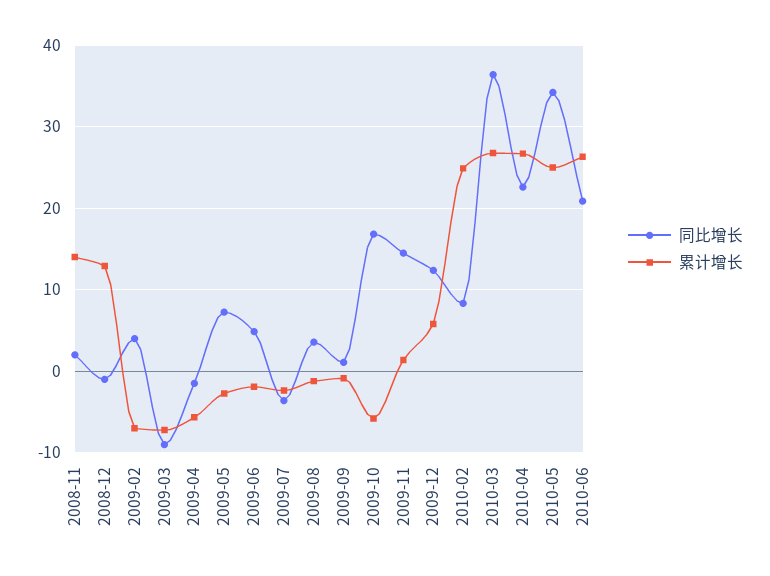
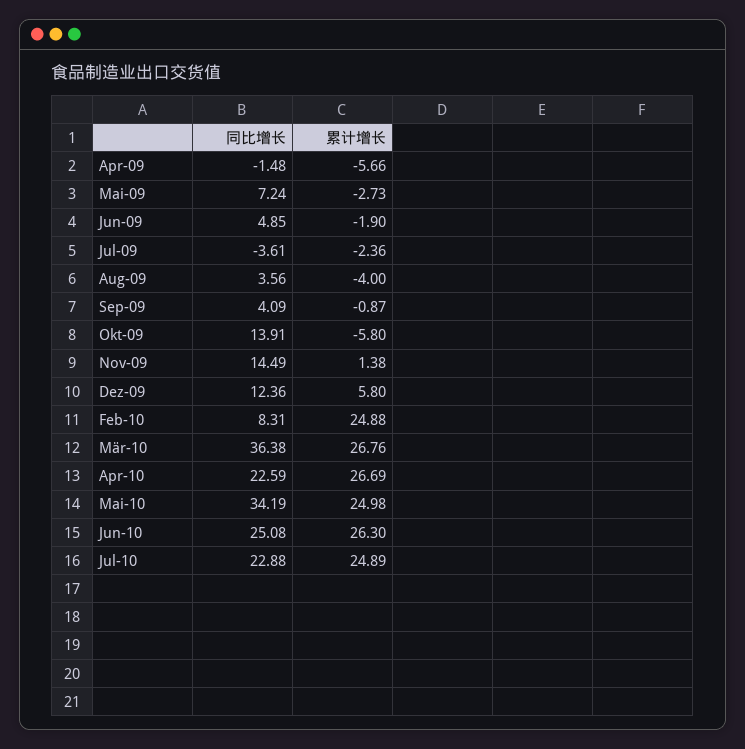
同比增长, 2008-11: 2 -> none
累计增长, 2008-11: 14 -> none
同比增长, 2008-12: -1 -> none
累计增长, 2008-12: 13 -> none
同比增长, 2009-02: 4 -> none
累计增长, 2009-02: -7 -> none
同比增长, 2009-03: -9 -> none
累计增长, 2009-03: -7 -> none
累计增长, 2009-08: -1 -> -4
同比增长, 2009-09: 1 -> 4.09
同比增长, 2009-10: 17 -> 13.91
同比增长, 2010-06: 21 -> 25.08
同比增长, Jul-10: none -> 22.88
累计增长, Jul-10: none -> 24.89

